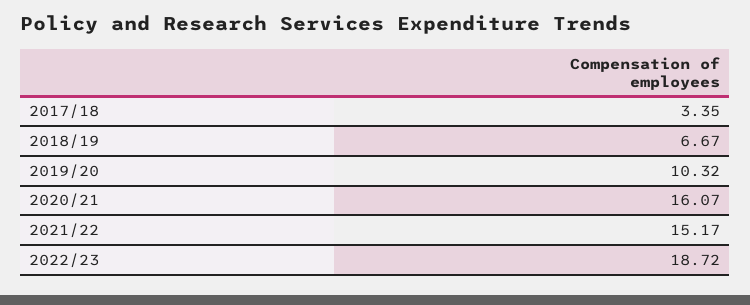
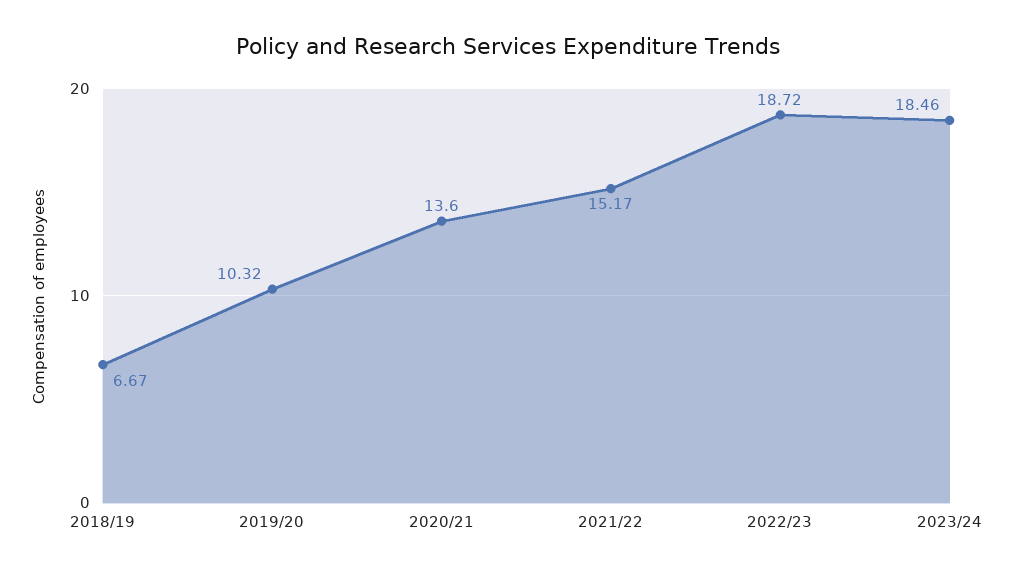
2017/18: 3.35 -> none
2020/21: 16.07 -> 13.6
2023/24: none -> 18.46

